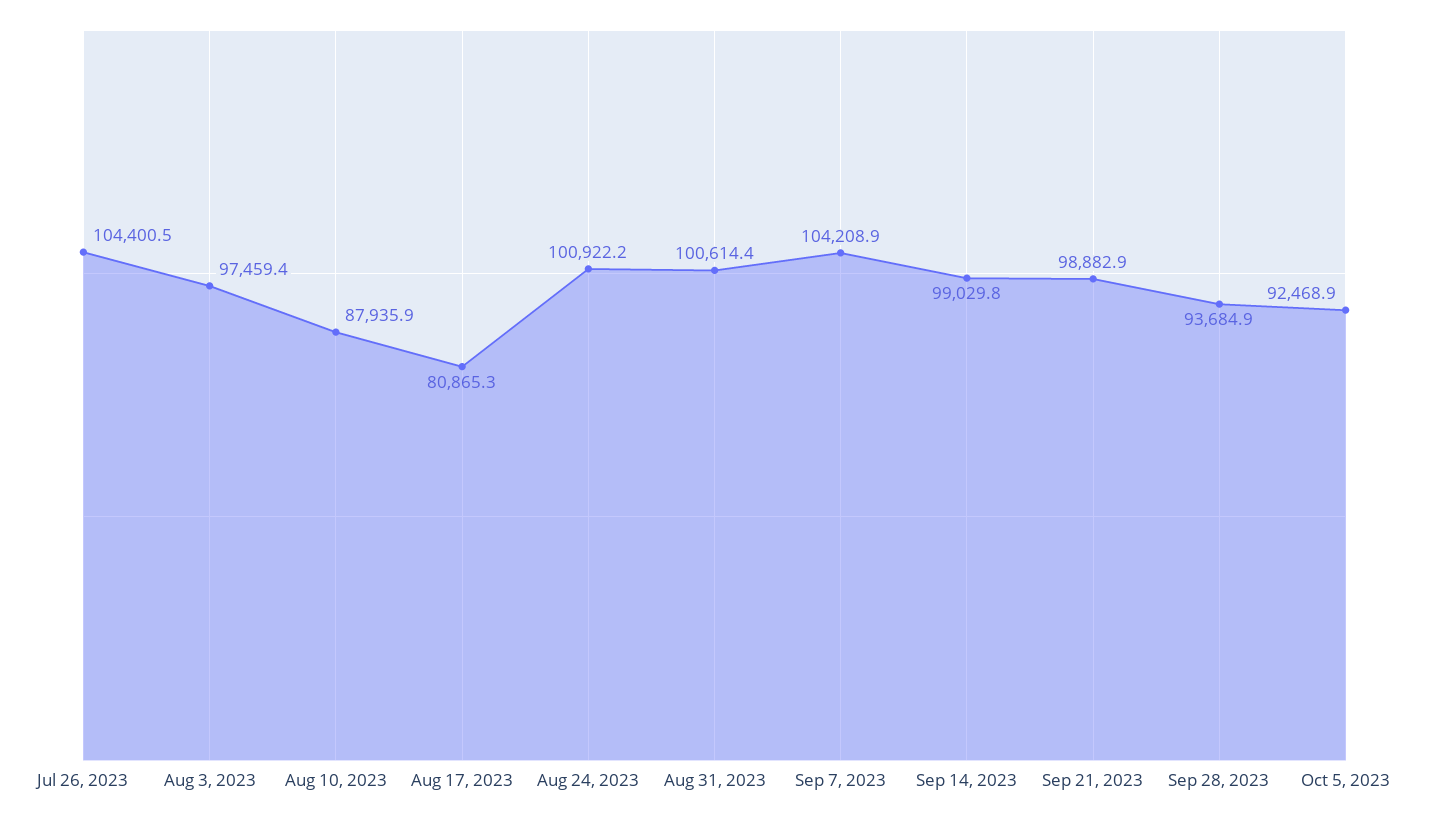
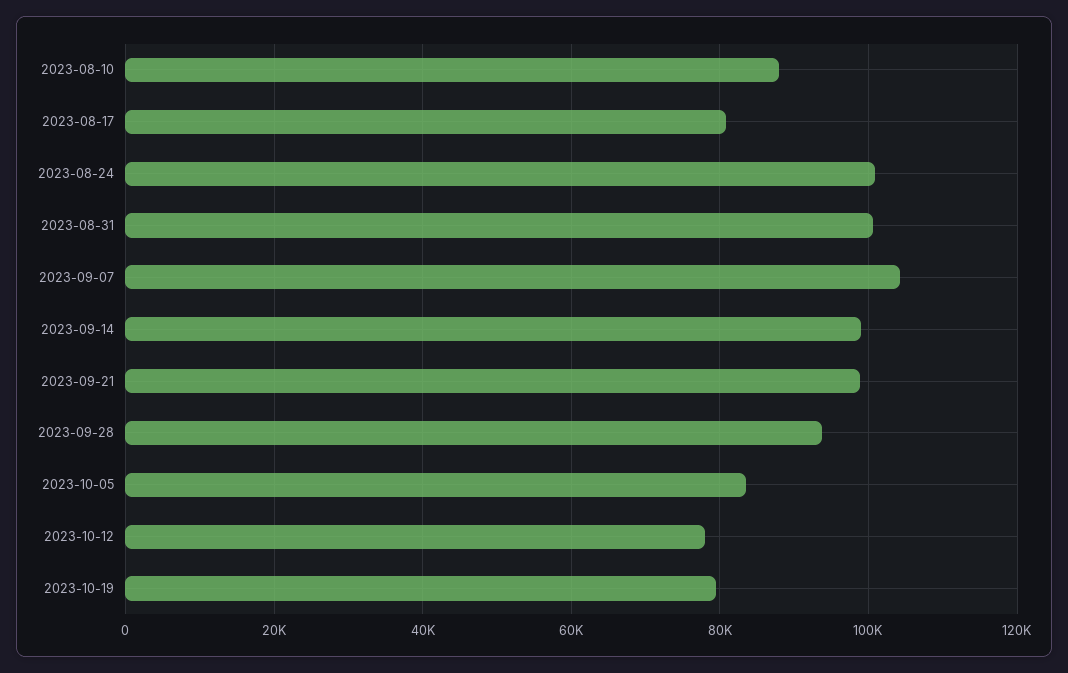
Jul 26, 2023: 104400.5 -> none
Aug 3, 2023: 97459.4 -> none
Oct 5, 2023: 92468.9 -> 84000
2023-10-12: none -> 78000
2023-10-19: none -> 80000

